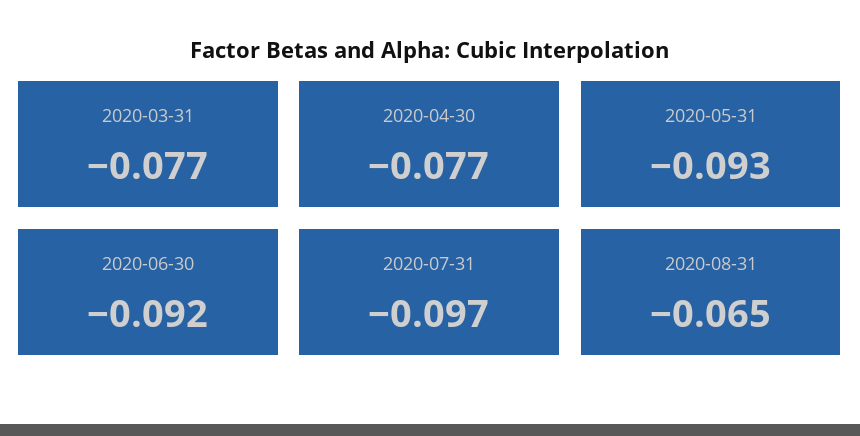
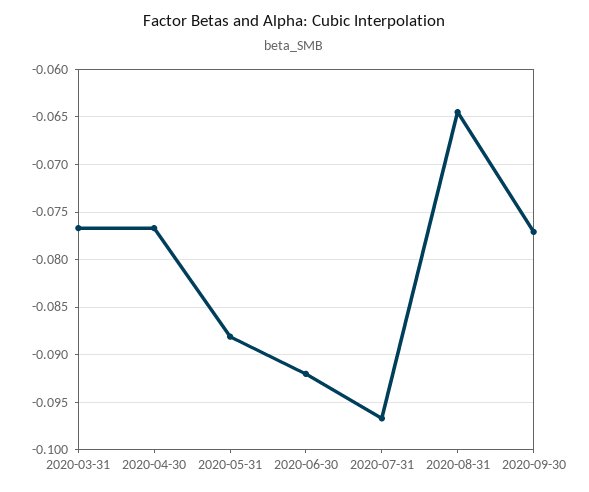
2020-05-31: -0.093 -> -0.088
2020-09-30: none -> -0.077

